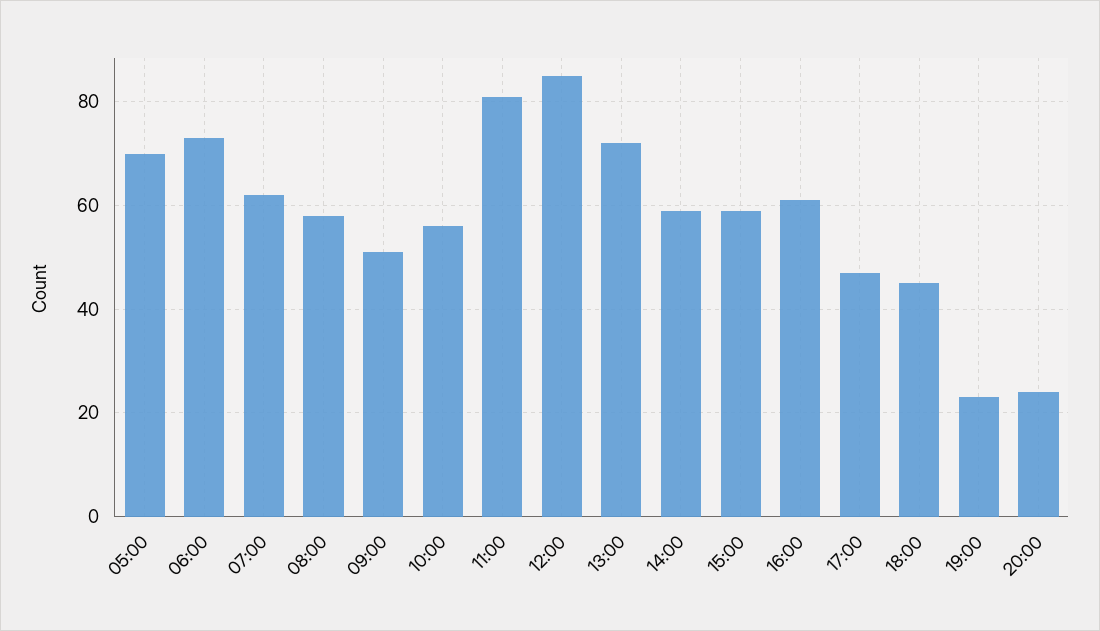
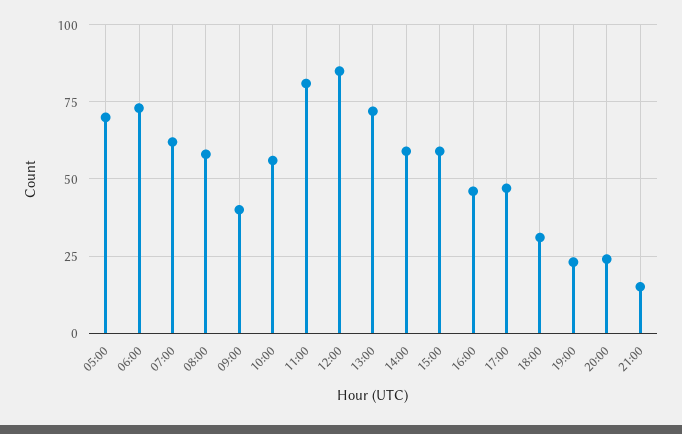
09:00: 50 -> 40
16:00: 60 -> 45
18:00: 45 -> 30
21:00: none -> 15

